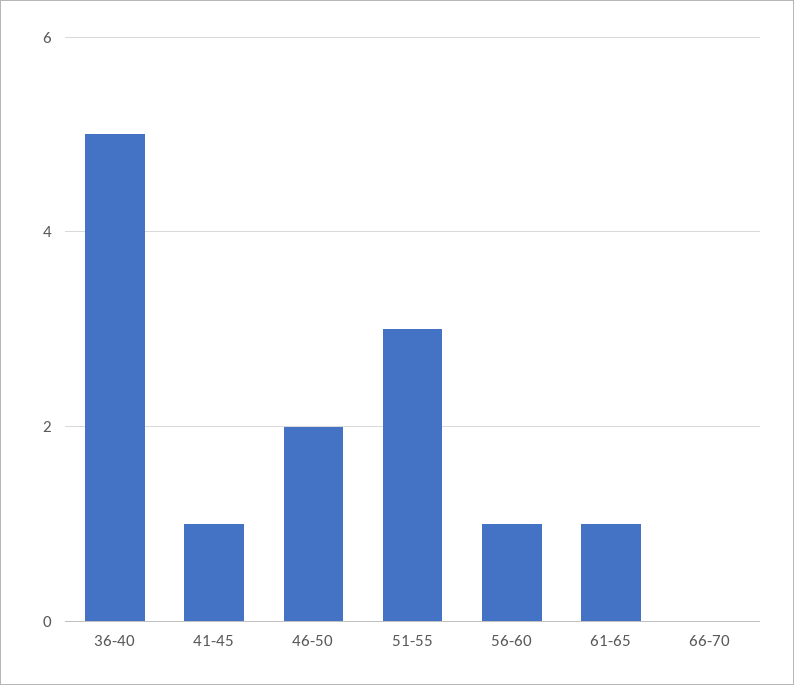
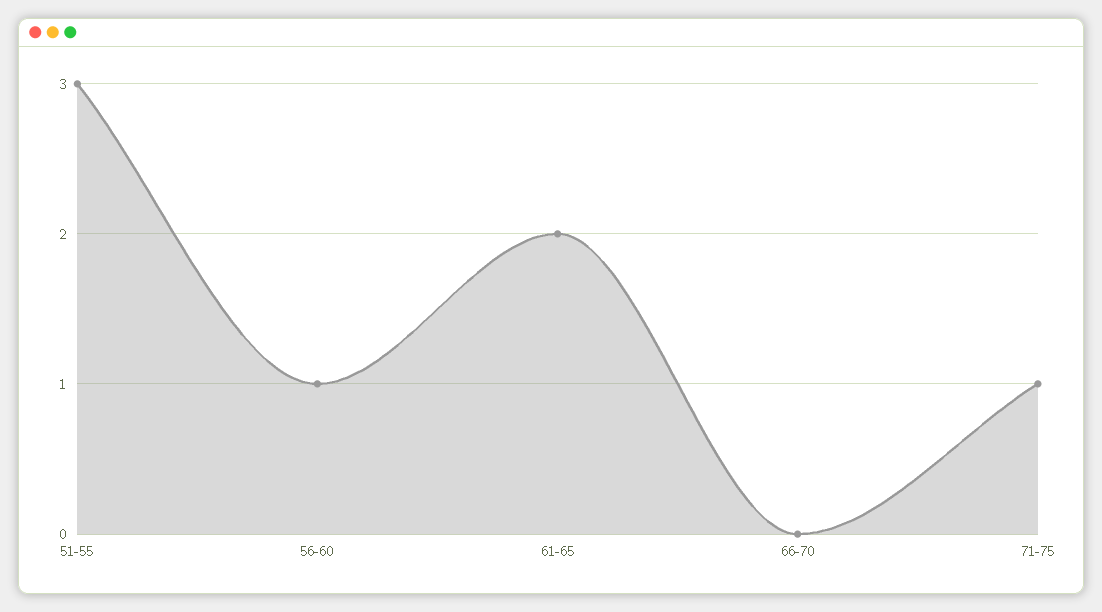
36-40: 5 -> none
41-45: 1 -> none
46-50: 2 -> none
61-65: 1 -> 2
71-75: none -> 1

